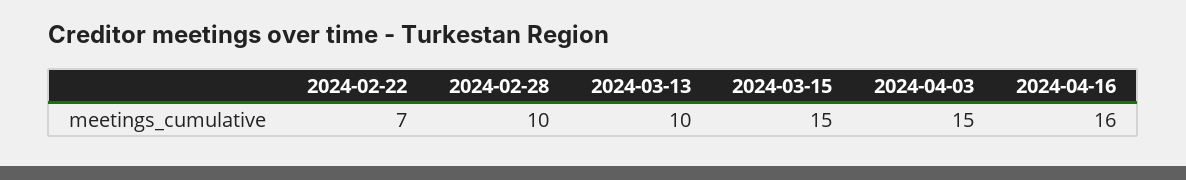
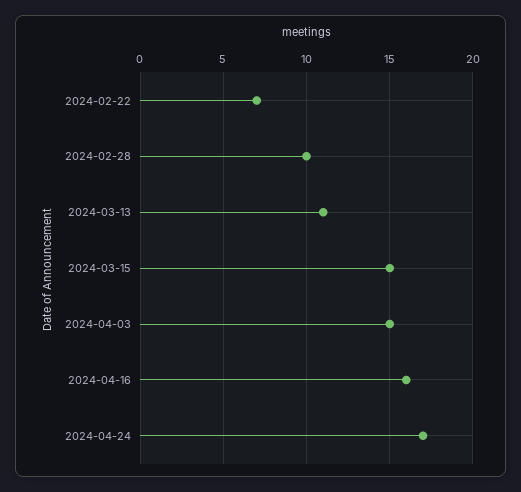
2024-03-13: 10 -> 11
2024-04-24: none -> 17

